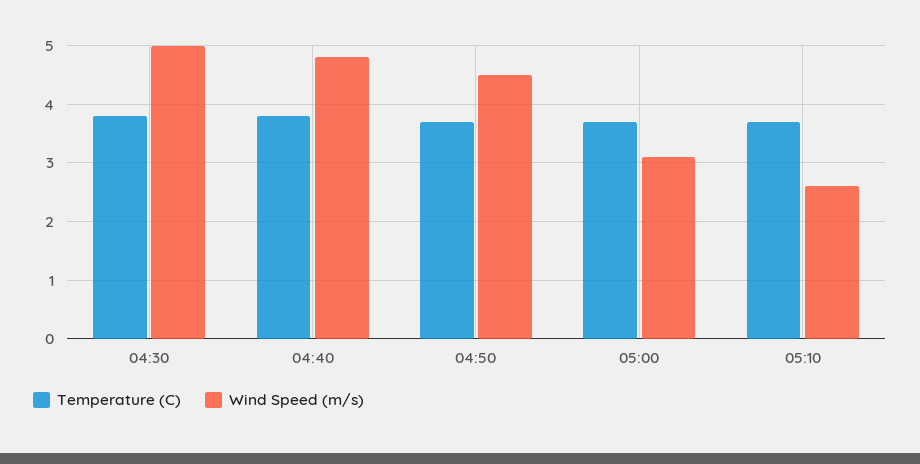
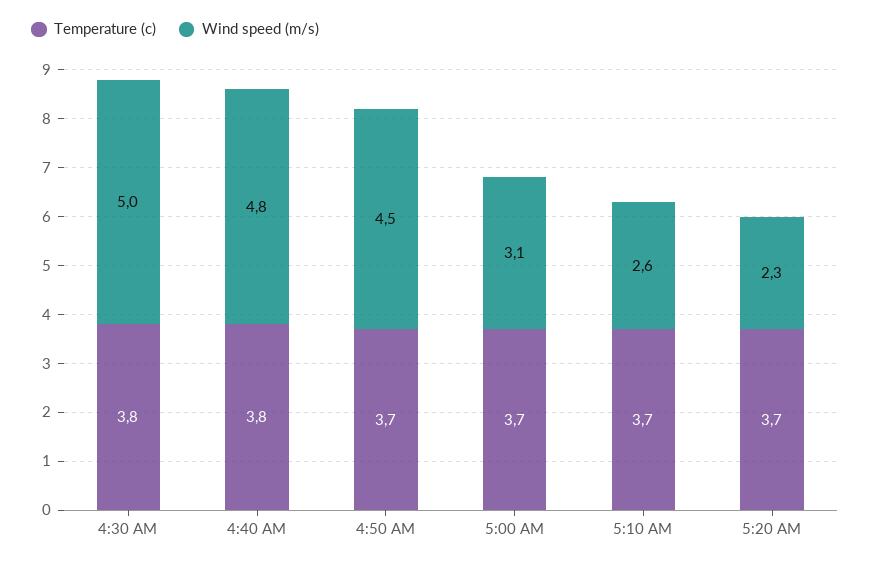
Temperature (C), 5:20 AM: none -> 3.7
Wind Speed (m/s), 5:20 AM: none -> 2.3

